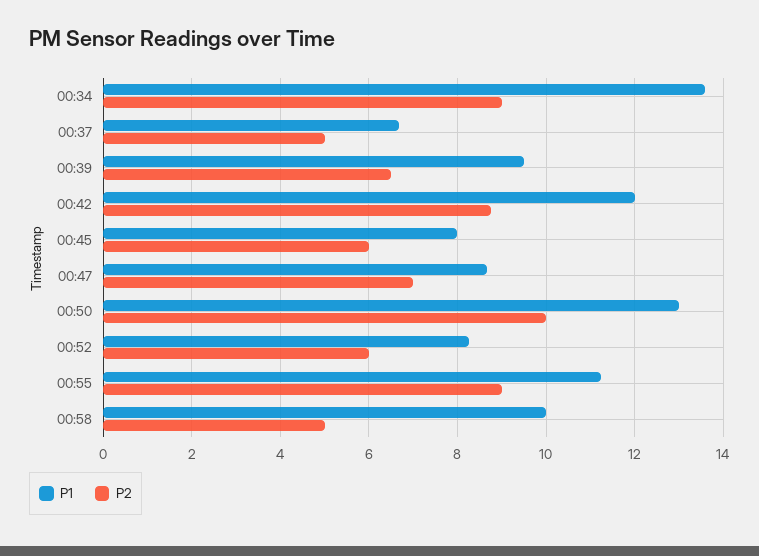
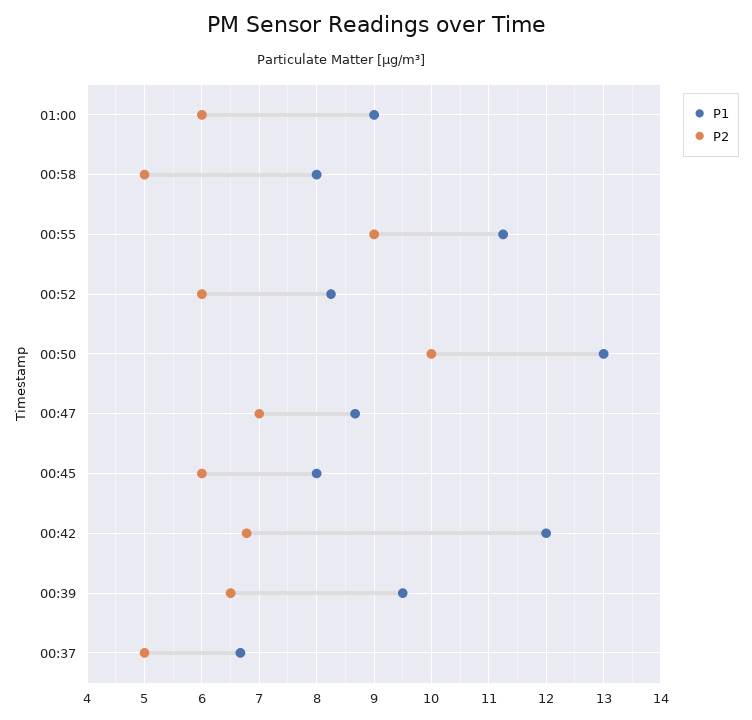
P1, 00:34: 13.6 -> none
P2, 00:34: 9 -> none
P2, 00:42: 8.8 -> 6.8
P1, 00:58: 10 -> 8
P1, 01:00: none -> 9
P2, 01:00: none -> 6

